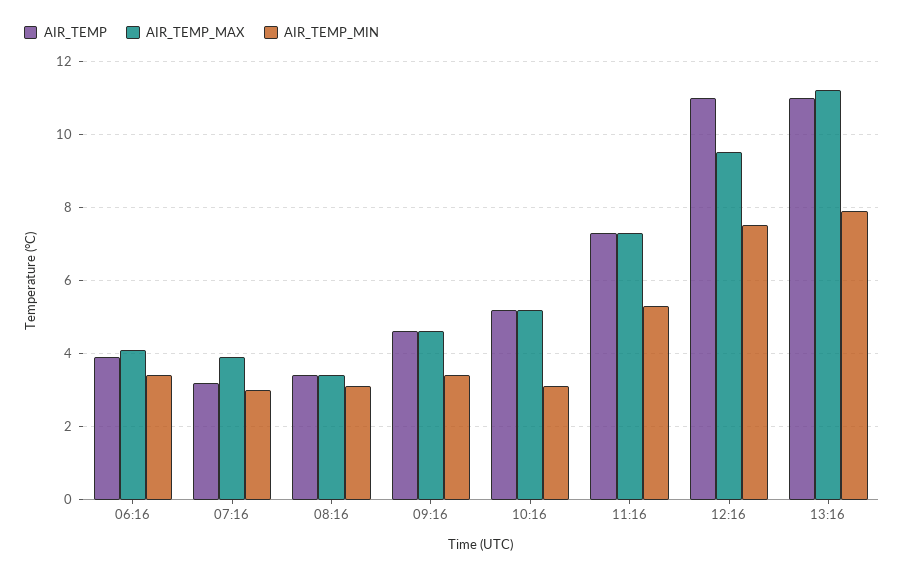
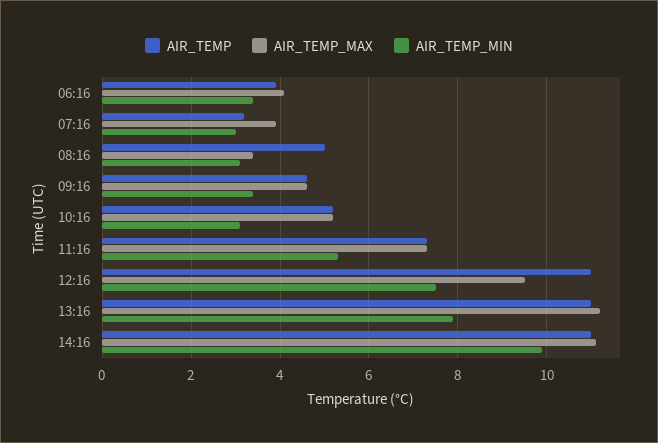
AIR_TEMP, 08:16: 3.5 -> 5
AIR_TEMP, 14:16: none -> 11
AIR_TEMP_MAX, 14:16: none -> 11
AIR_TEMP_MIN, 14:16: none -> 10

